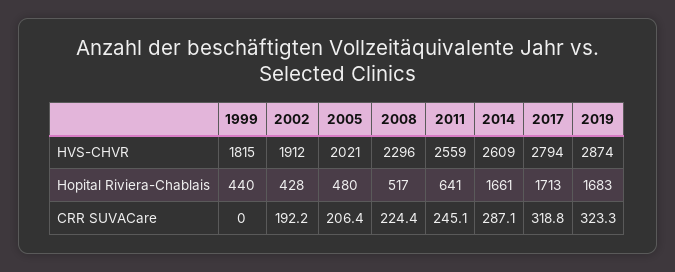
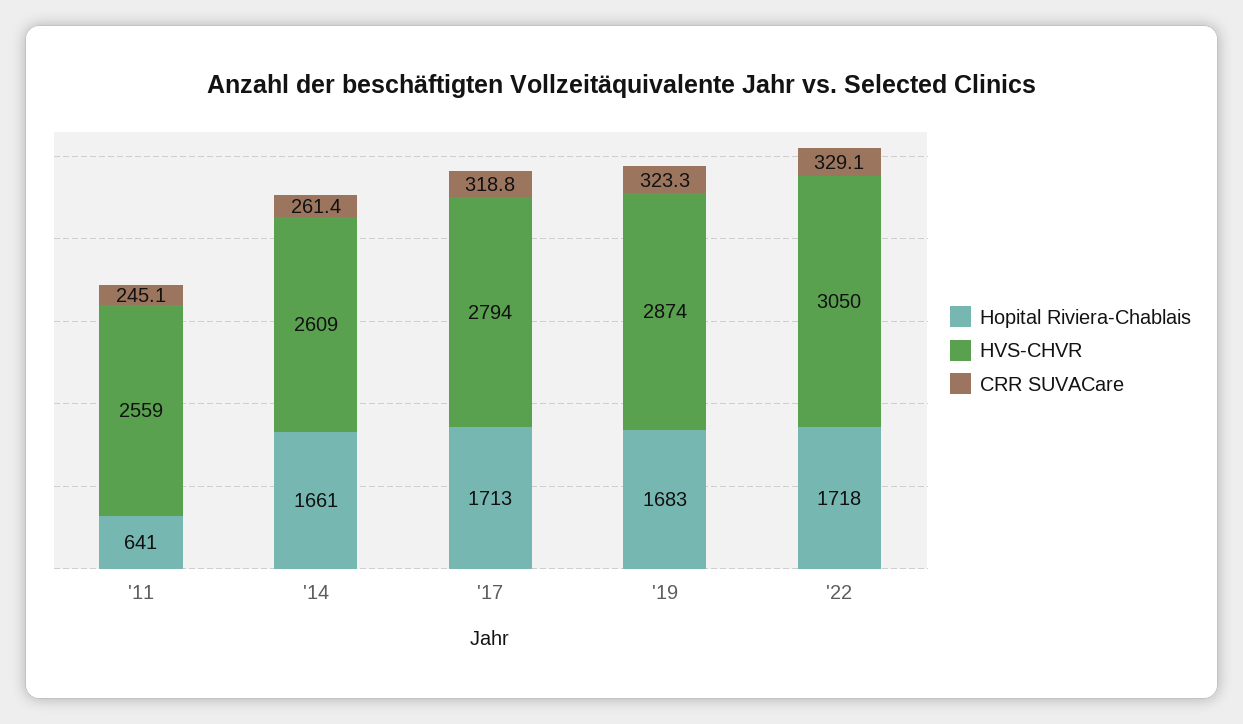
HVS-CHVR, 1999: 1815 -> none
HVS-CHVR, 2002: 1912 -> none
HVS-CHVR, 2005: 2021 -> none
HVS-CHVR, 2008: 2296 -> none
Hopital Riviera-Chablais, 1999: 440 -> none
Hopital Riviera-Chablais, 2002: 428 -> none
Hopital Riviera-Chablais, 2005: 480 -> none
Hopital Riviera-Chablais, 2008: 517 -> none
CRR SUVACare, 1999: 0 -> none
CRR SUVACare, 2002: 192.2 -> none
CRR SUVACare, 2005: 206.4 -> none
CRR SUVACare, 2008: 224.4 -> none
CRR SUVACare, 2014: 287.1 -> 261.4
Hopital Riviera-Chablais, '22: none -> 1718
HVS-CHVR, '22: none -> 3050
CRR SUVACare, '22: none -> 329.1

